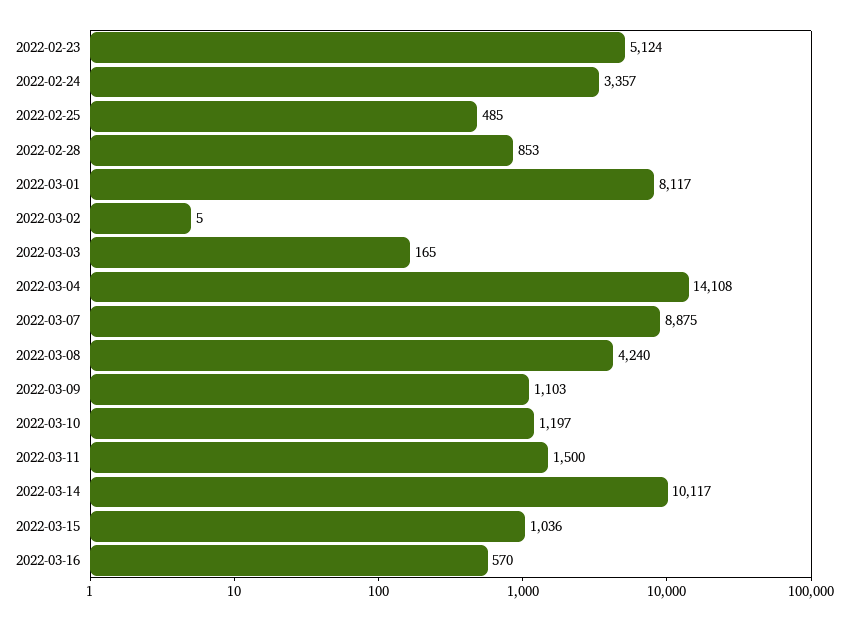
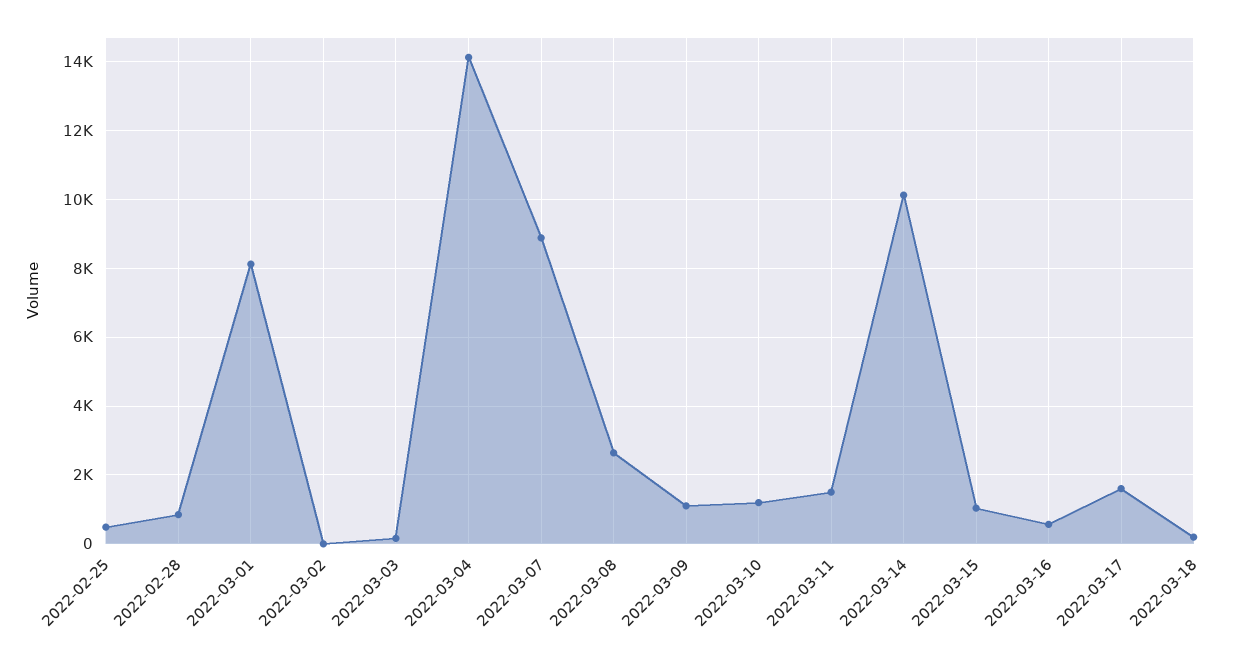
2022-02-23: 5124 -> none
2022-02-24: 3357 -> none
2022-03-08: 4240 -> 2600
2022-03-17: none -> 1600
2022-03-18: none -> 200

